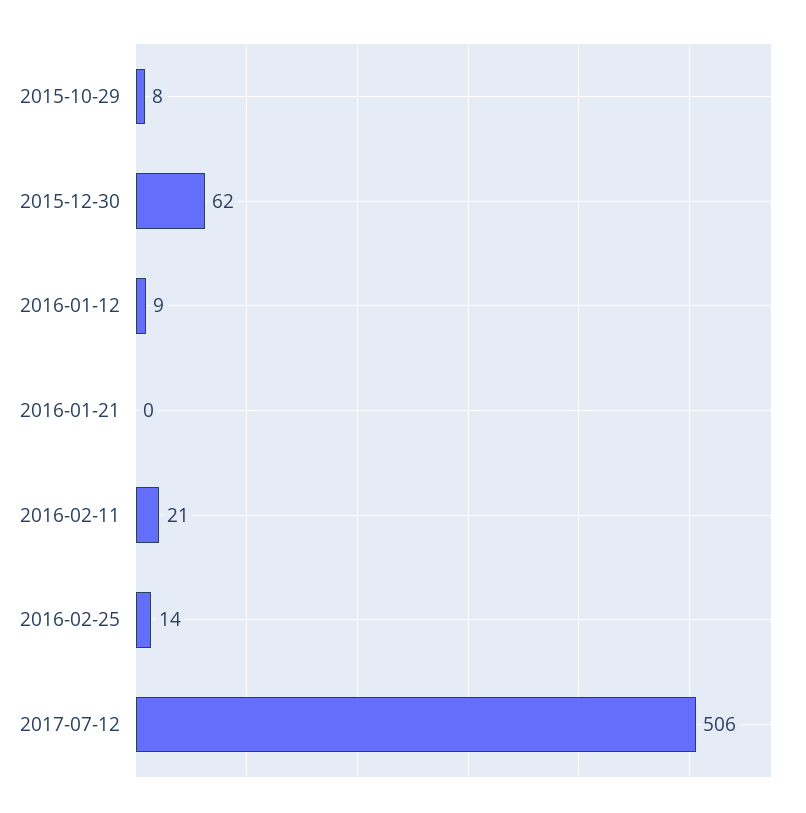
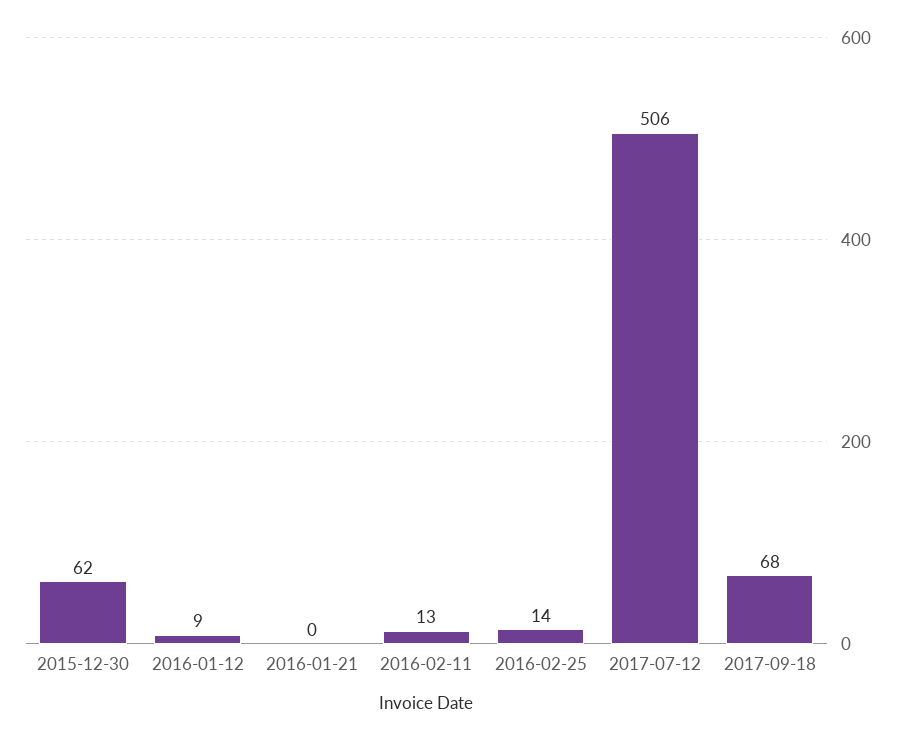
2015-10-29: 8 -> none
2016-02-11: 21 -> 13
2017-09-18: none -> 68

